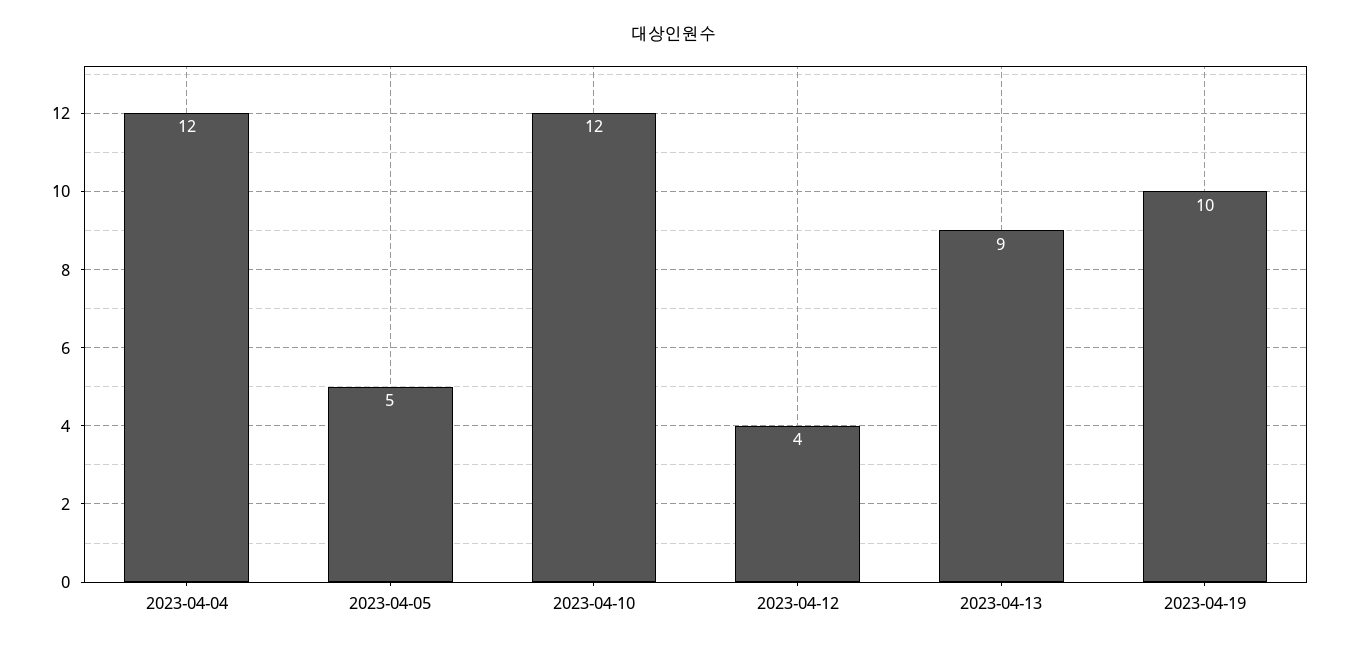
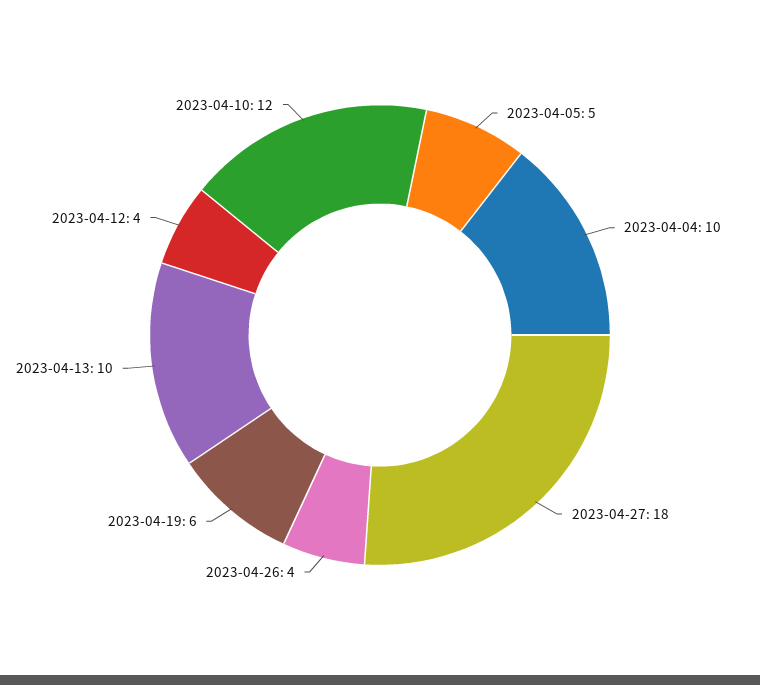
2023-04-04: 12 -> 10
2023-04-13: 9 -> 10
2023-04-19: 10 -> 6
2023-04-27: none -> 18
2023-04-26: none -> 4

